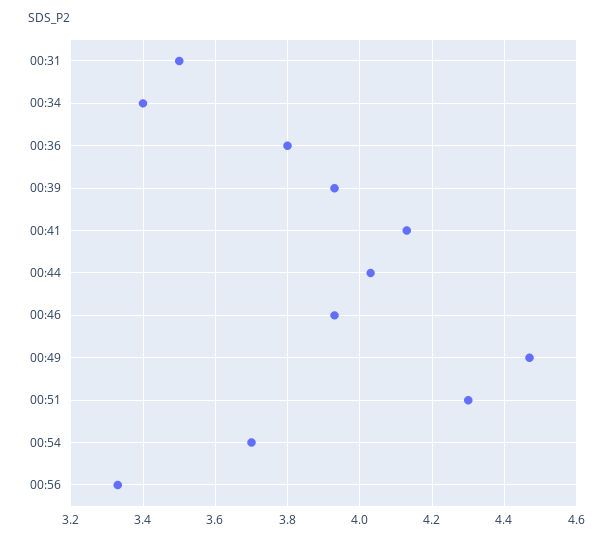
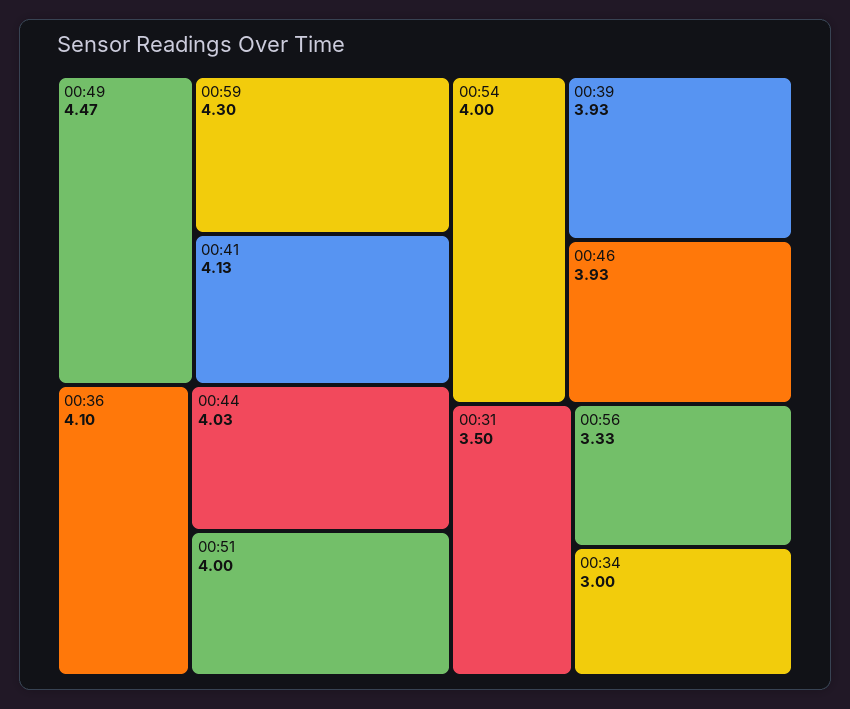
00:34: 3.4 -> 3
00:36: 3.8 -> 4.1
00:51: 4.3 -> 4
00:54: 3.7 -> 4
00:59: none -> 4.3

